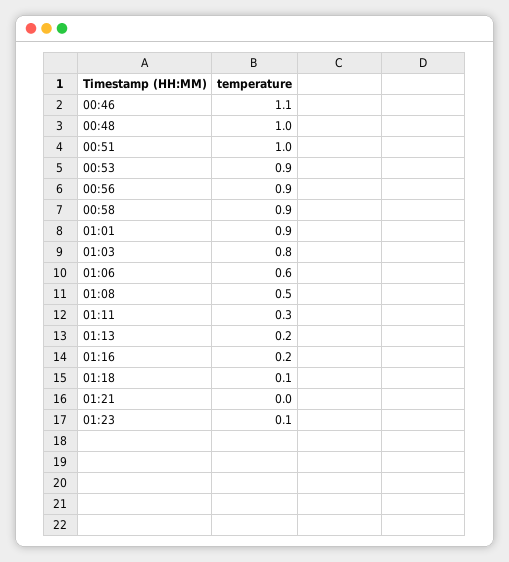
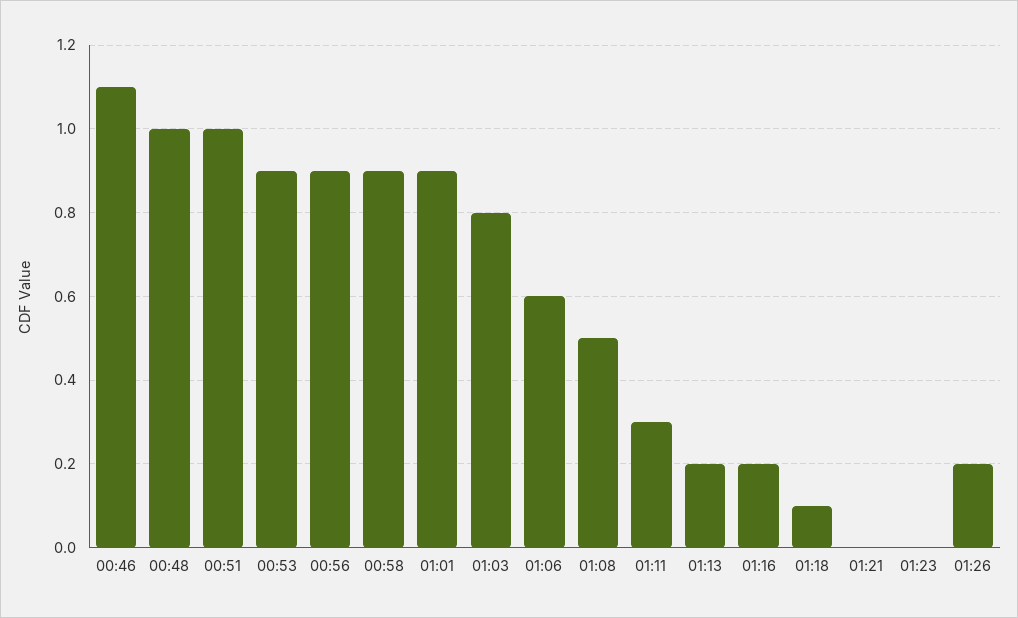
01:23: 0.1 -> 0
01:26: none -> 0.2

